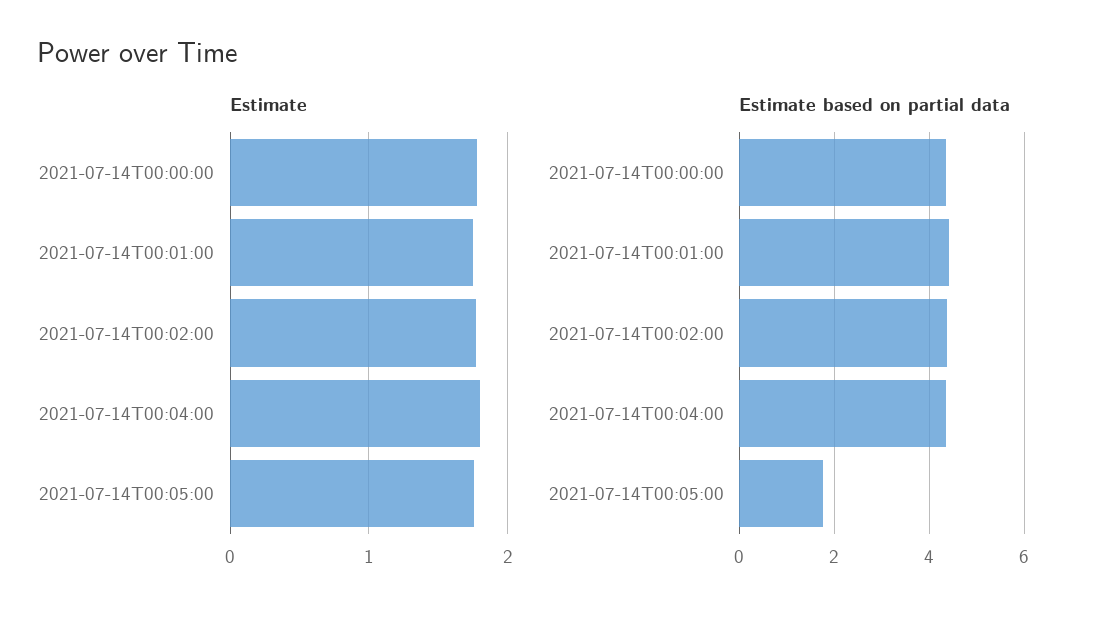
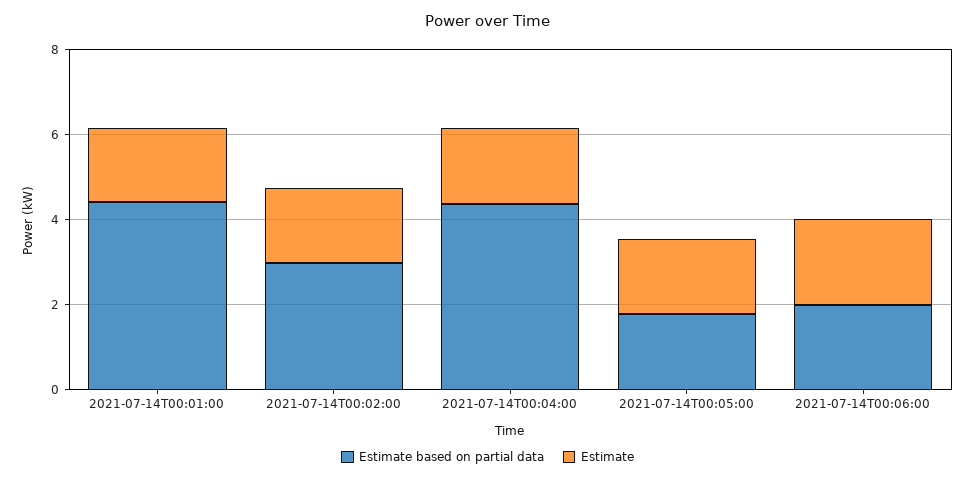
Estimate, 2021-07-14T00:00:00: 1.8 -> none
Estimate based on partial data, 2021-07-14T00:00:00: 4.4 -> none
Estimate based on partial data, 2021-07-14T00:02:00: 4.4 -> 3
Estimate based on partial data, 2021-07-14T00:06:00: none -> 2
Estimate, 2021-07-14T00:06:00: none -> 2

